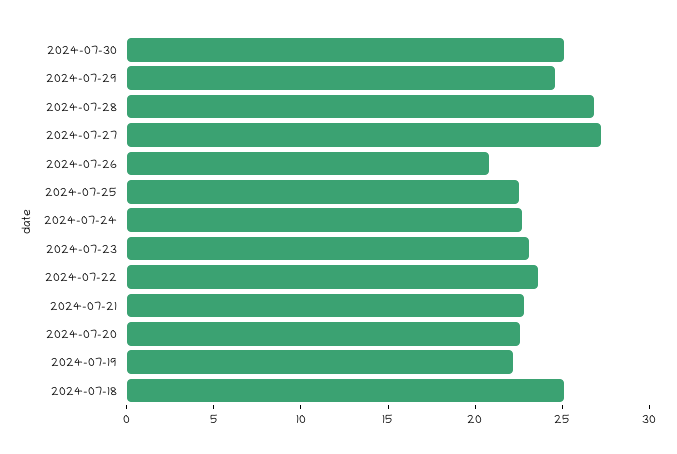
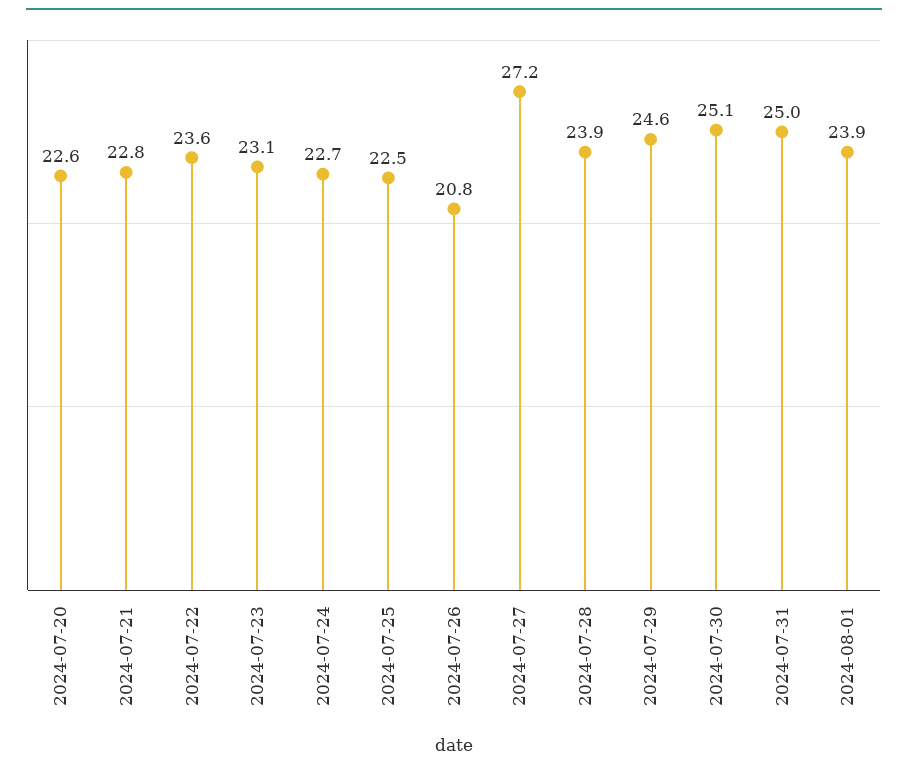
2024-07-28: 27 -> 23.9
2024-07-19: 22 -> none
2024-07-18: 25 -> none
2024-07-31: none -> 25
2024-08-01: none -> 23.9

